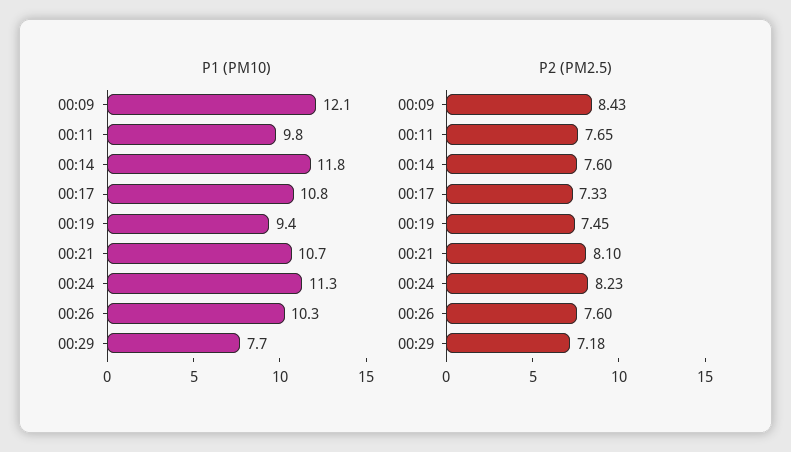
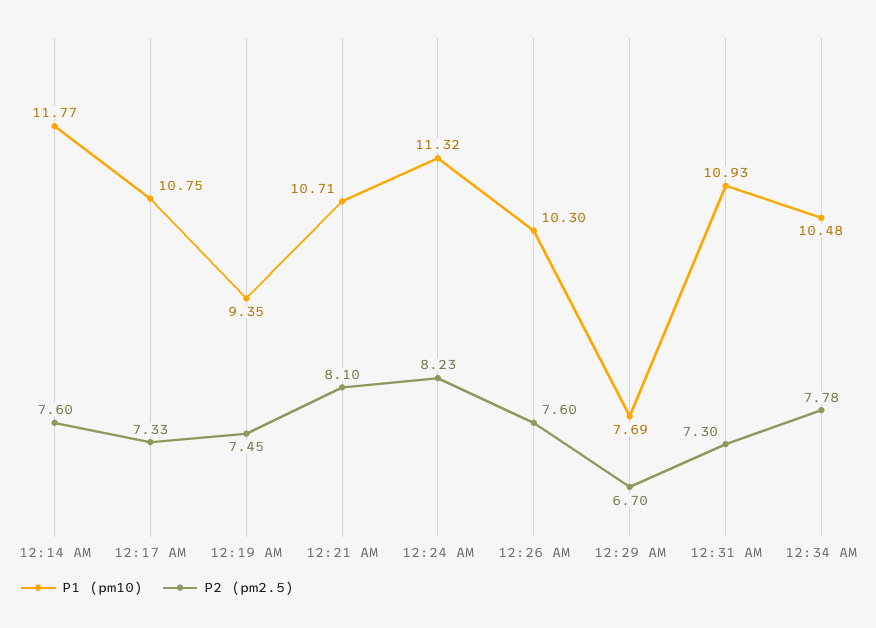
P1 (PM10), 00:09: 12.1 -> none
P1 (PM10), 00:11: 9.8 -> none
P2 (PM2.5), 00:09: 8.43 -> none
P2 (PM2.5), 00:11: 7.65 -> none
P2 (PM2.5), 00:29: 7.18 -> 6.7
P1 (PM10), 12:31 AM: none -> 10.93
P2 (PM2.5), 12:31 AM: none -> 7.3
P1 (PM10), 12:34 AM: none -> 10.48
P2 (PM2.5), 12:34 AM: none -> 7.78

